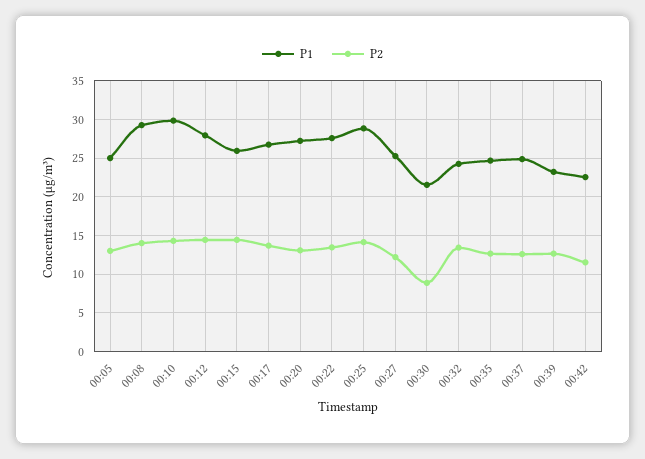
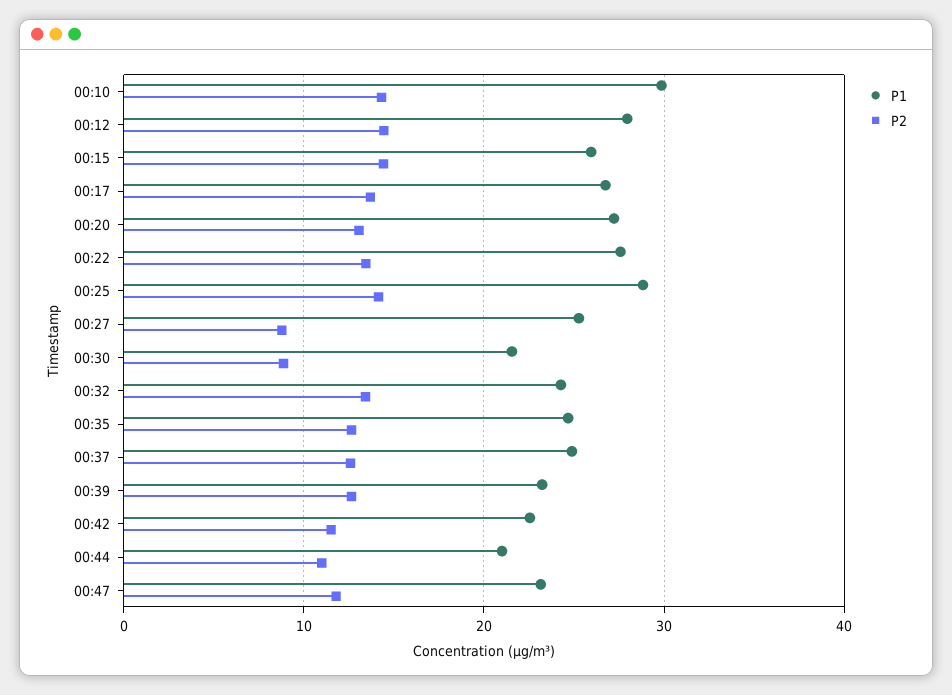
P1, 00:05: 25 -> none
P2, 00:05: 13 -> none
P1, 00:08: 29 -> none
P2, 00:08: 14 -> none
P2, 00:27: 12 -> 9
P1, 00:44: none -> 21
P2, 00:44: none -> 11
P1, 00:47: none -> 23
P2, 00:47: none -> 12

